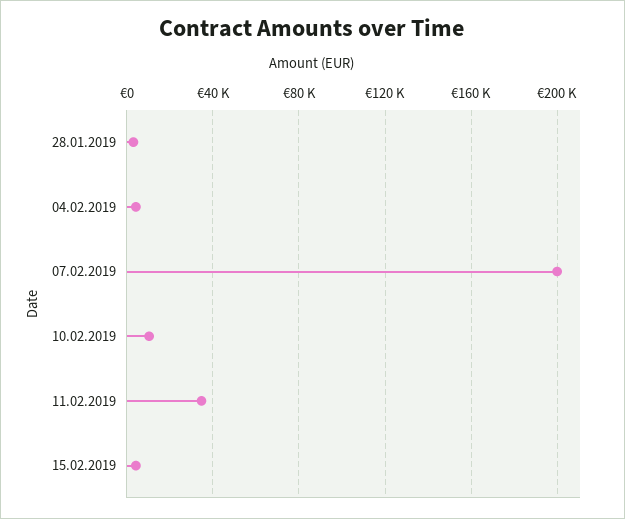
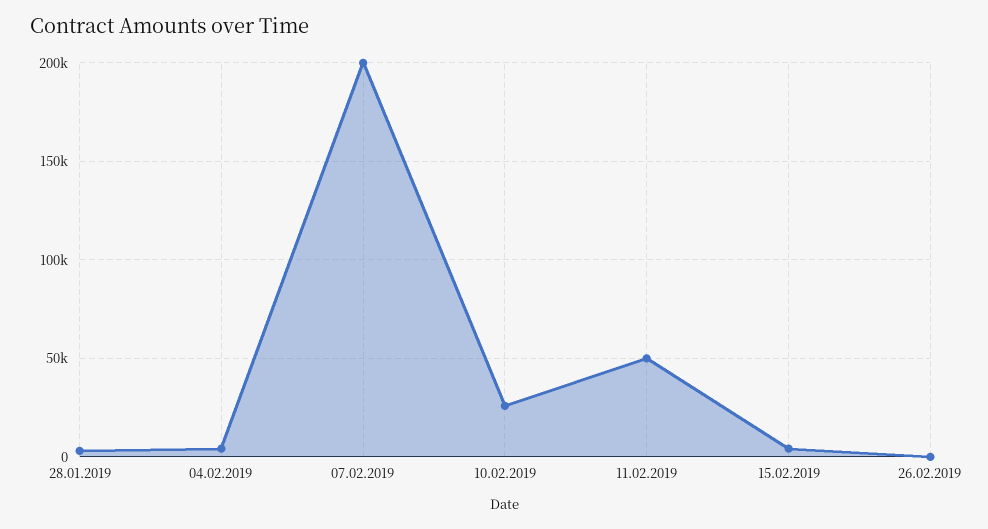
10.02.2019: 10000 -> 25000
11.02.2019: 35000 -> 50000
26.02.2019: none -> 0

